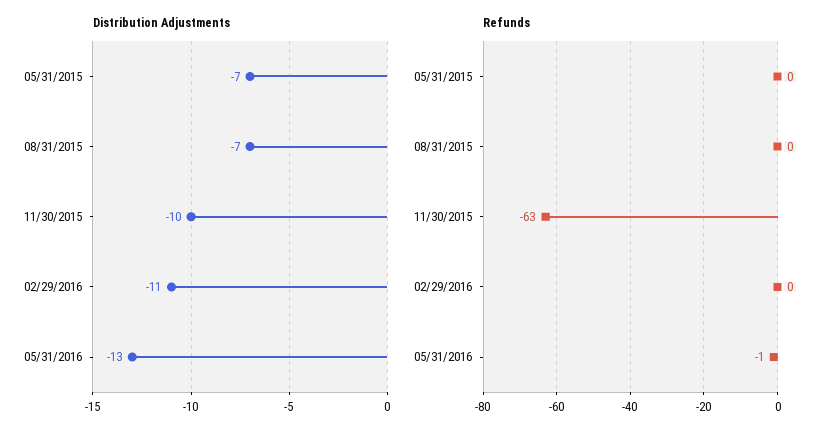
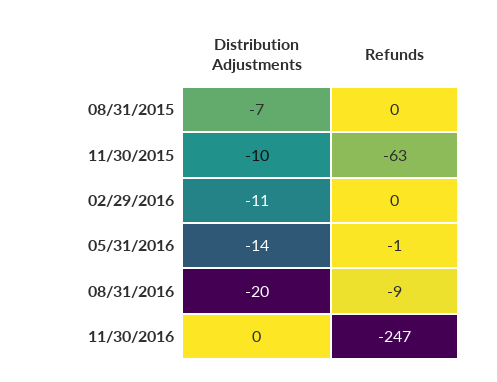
Distribution Adjustments, 05/31/2015: -7 -> none
Distribution Adjustments, 05/31/2016: -13 -> -14
Refunds, 05/31/2015: 0 -> none
Distribution Adjustments, 08/31/2016: none -> -20
Refunds, 08/31/2016: none -> -9
Distribution Adjustments, 11/30/2016: none -> 0
Refunds, 11/30/2016: none -> -247

